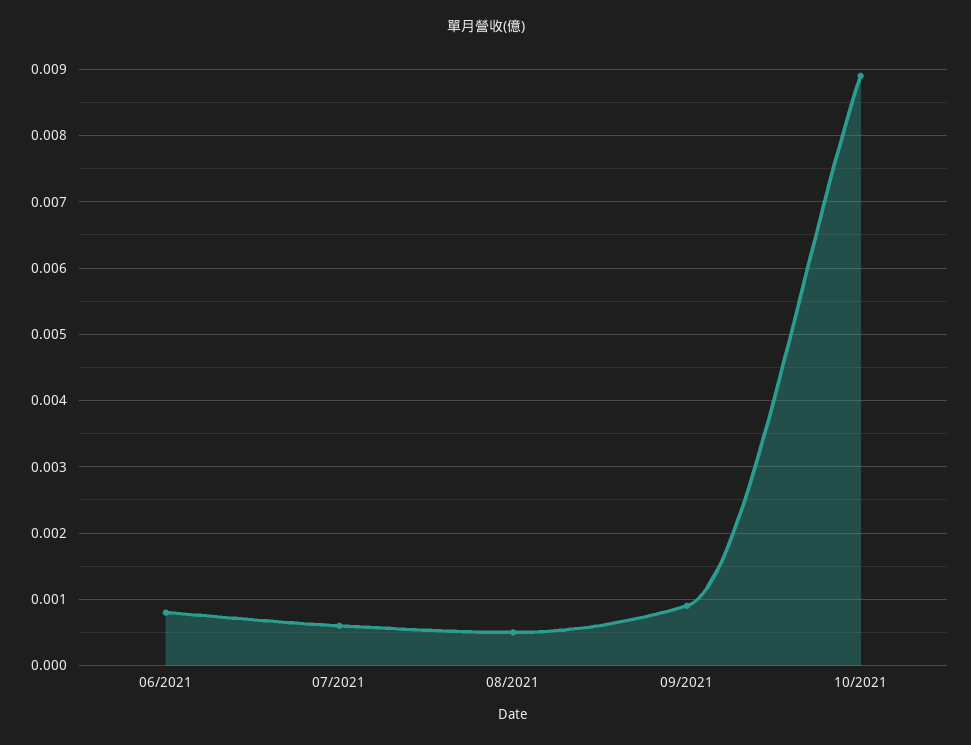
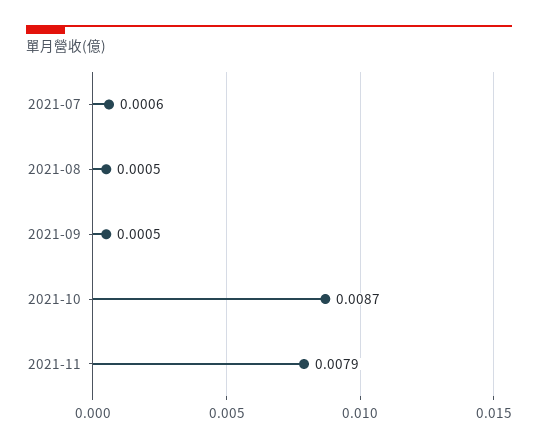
06/2021: 0.0008 -> none
09/2021: 0.0009 -> 0.0005
10/2021: 0.0089 -> 0.0087
2021-11: none -> 0.0079

